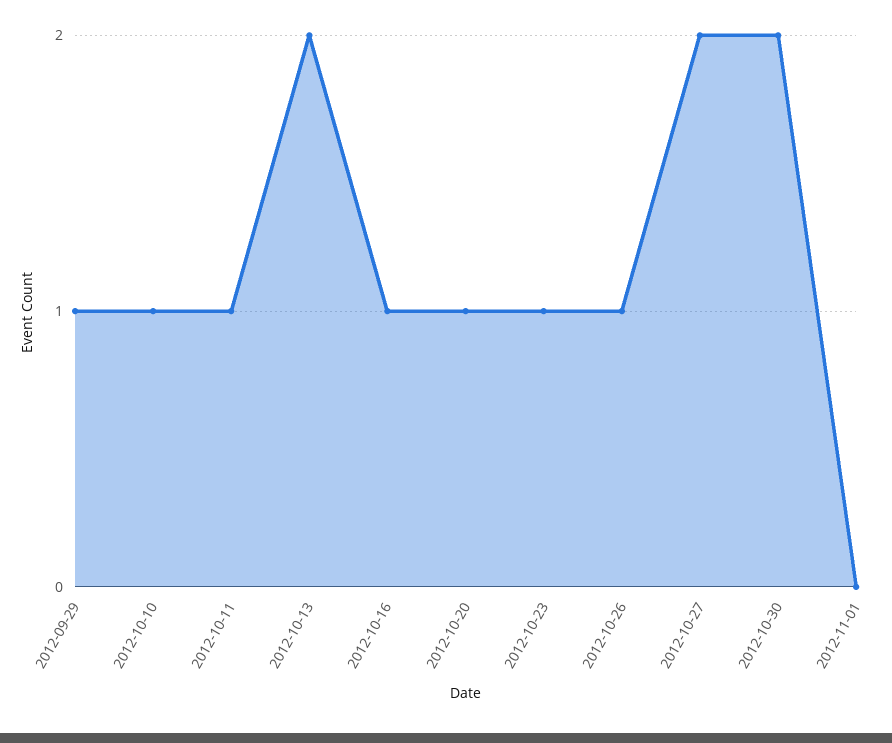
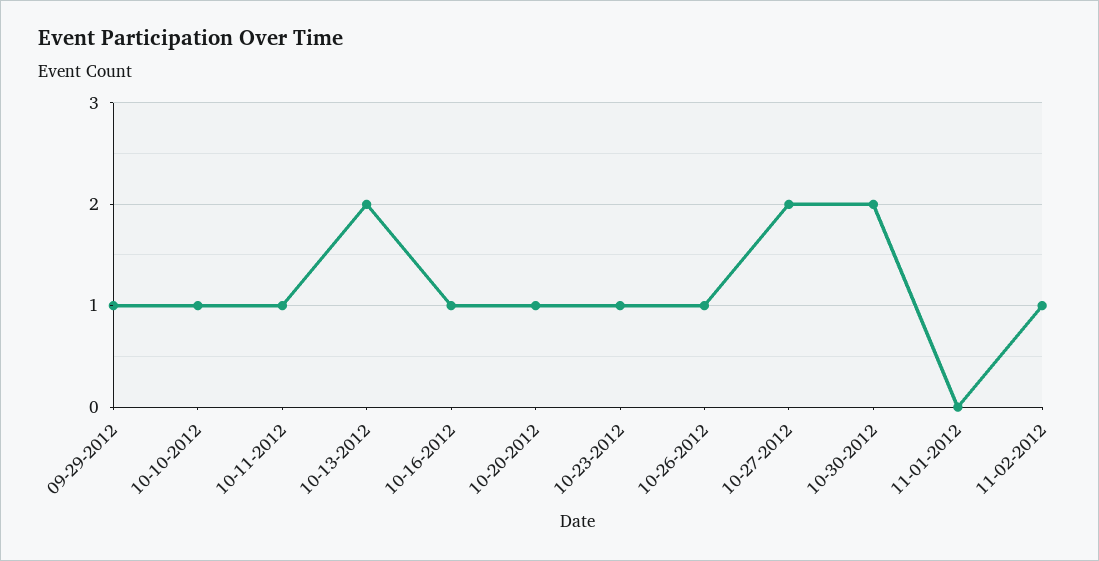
11-02-2012: none -> 1

